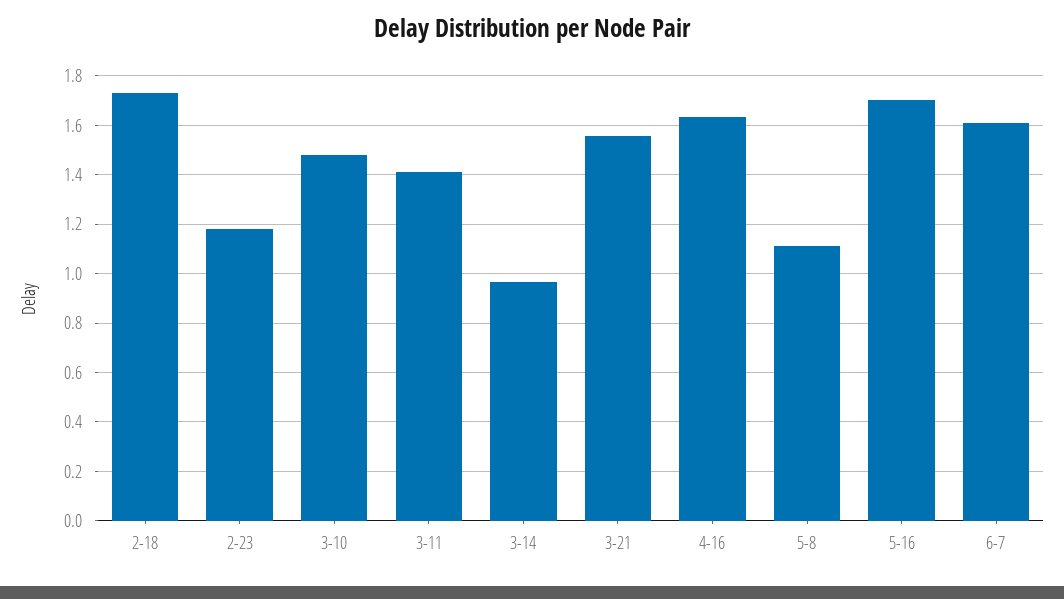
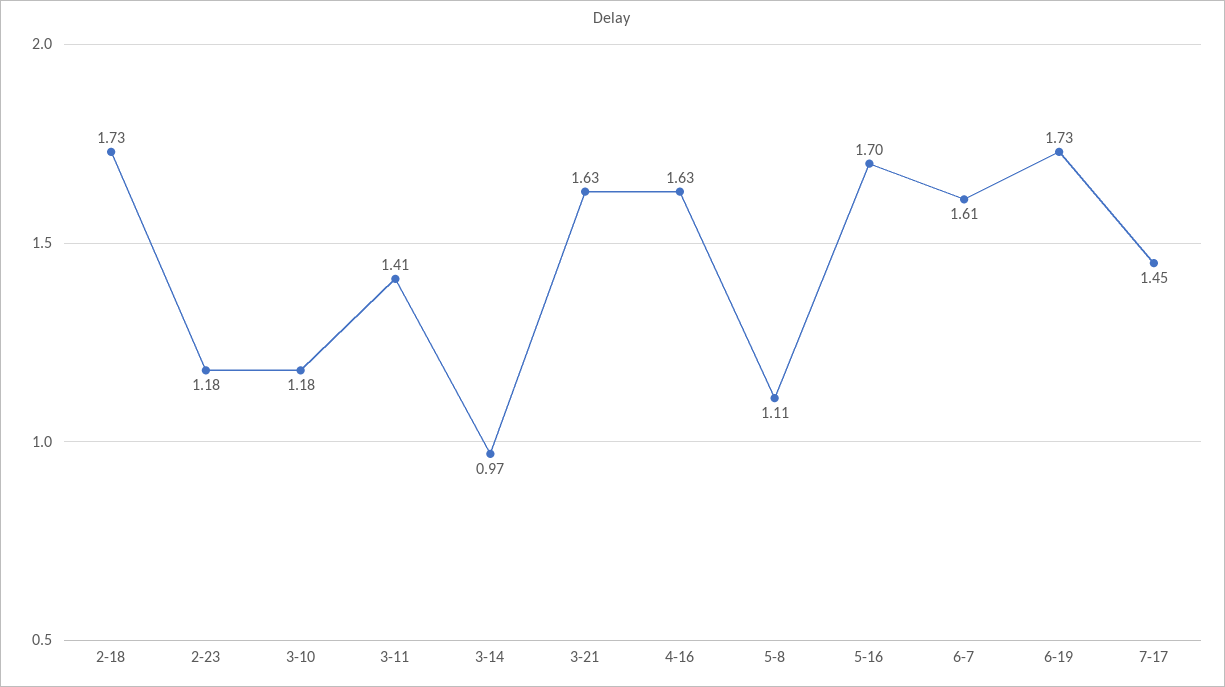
3-10: 1.475 -> 1.18
3-21: 1.55 -> 1.63
6-19: none -> 1.73
7-17: none -> 1.45

